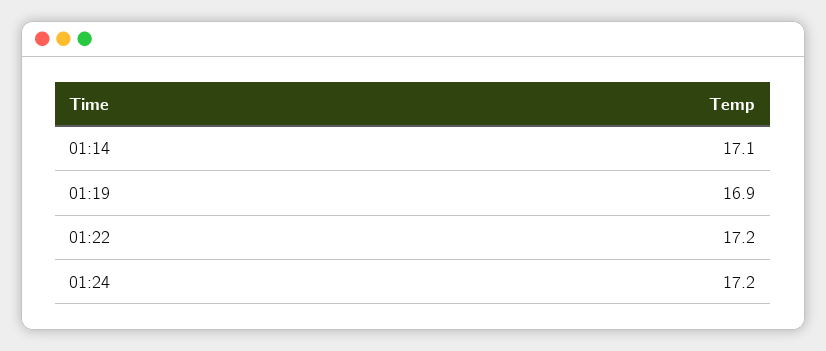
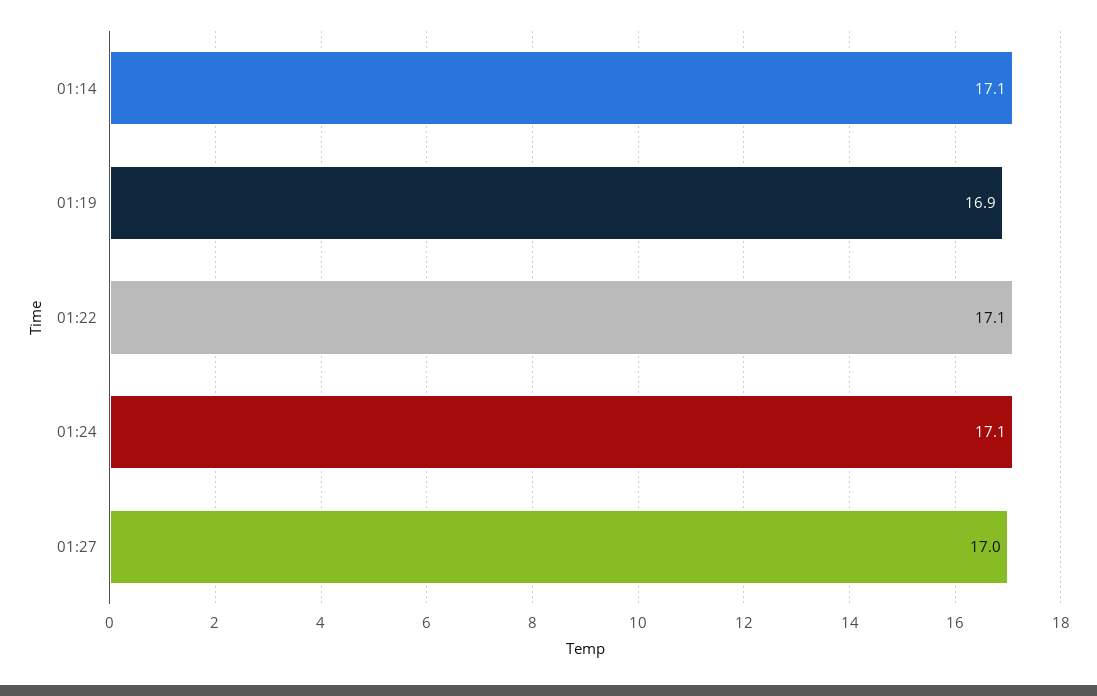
01:22: 17.2 -> 17.1
01:24: 17.2 -> 17.1
01:27: none -> 17

